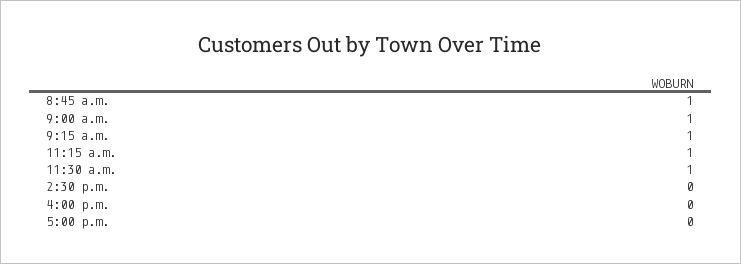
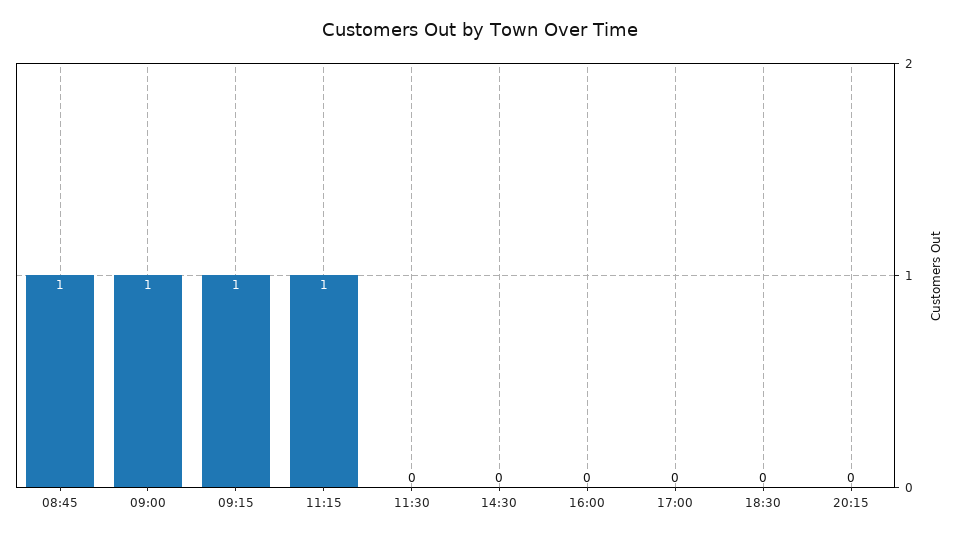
11:30 a.m.: 1 -> 0
18:30: none -> 0
20:15: none -> 0

